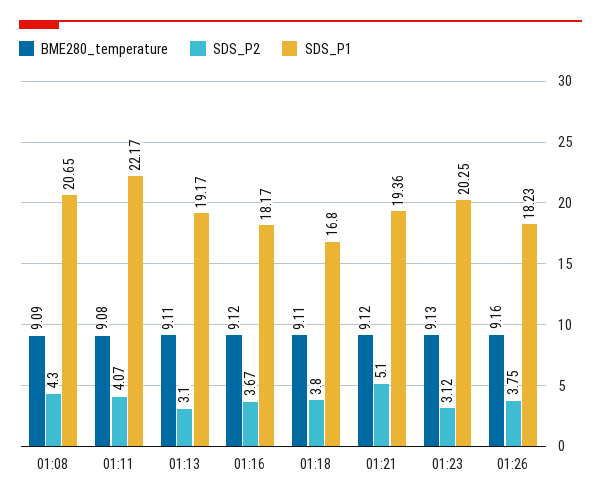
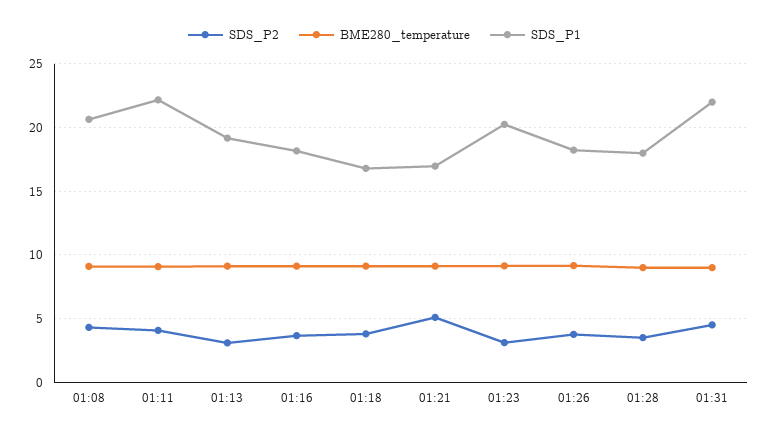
SDS_P1, 01:21: 19.36 -> 17
SDS_P2, 01:28: none -> 3.5
BME280_temperature, 01:28: none -> 9
SDS_P1, 01:28: none -> 18
SDS_P2, 01:31: none -> 4.5
BME280_temperature, 01:31: none -> 9
SDS_P1, 01:31: none -> 22

